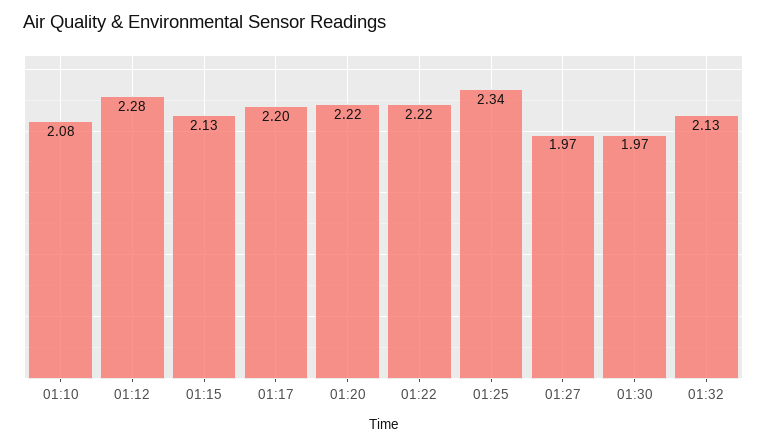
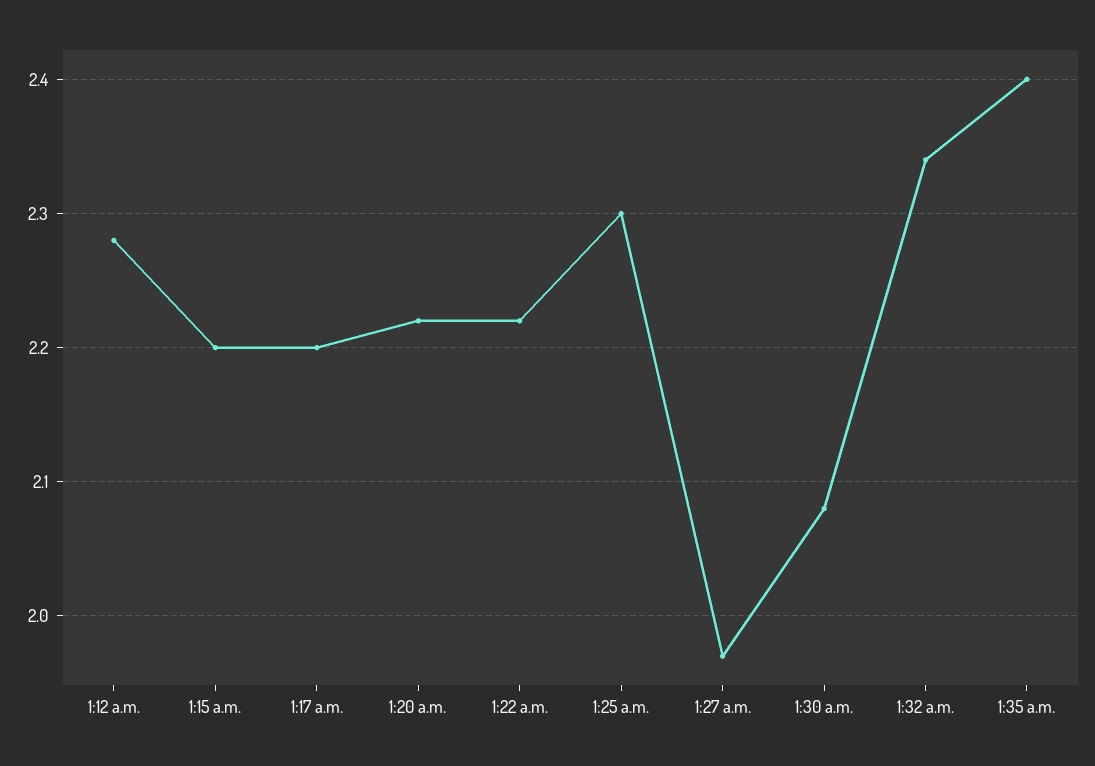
01:10: 2.08 -> none
01:15: 2.13 -> 2.2
01:25: 2.34 -> 2.3
01:30: 1.97 -> 2.08
01:32: 2.13 -> 2.34
1:35 a.m.: none -> 2.4

